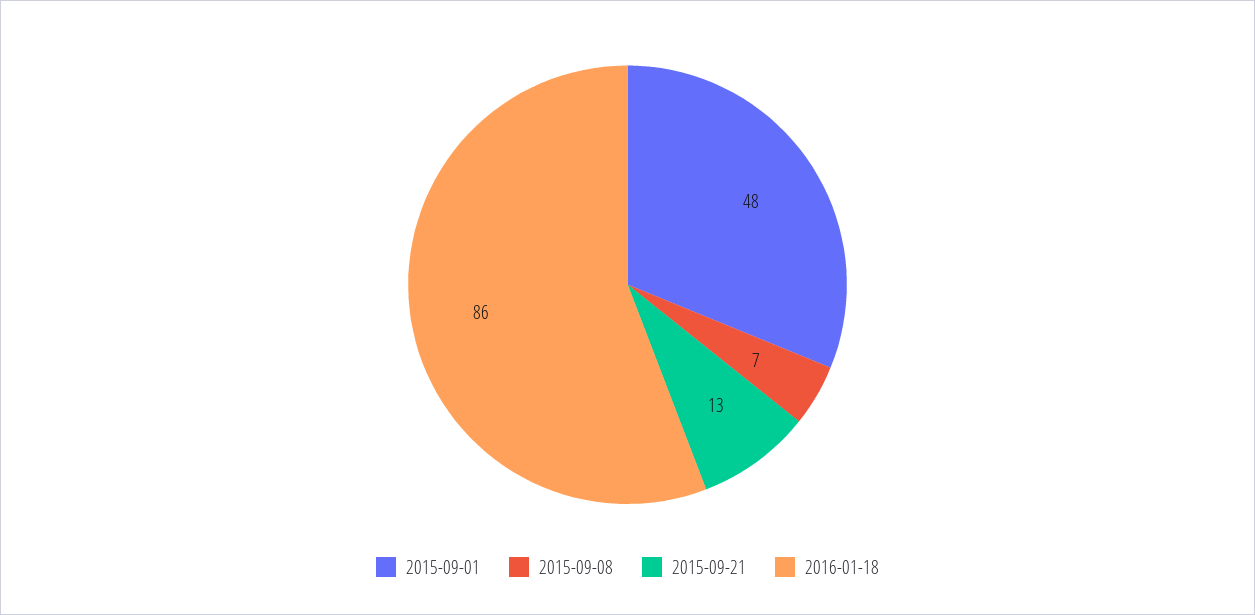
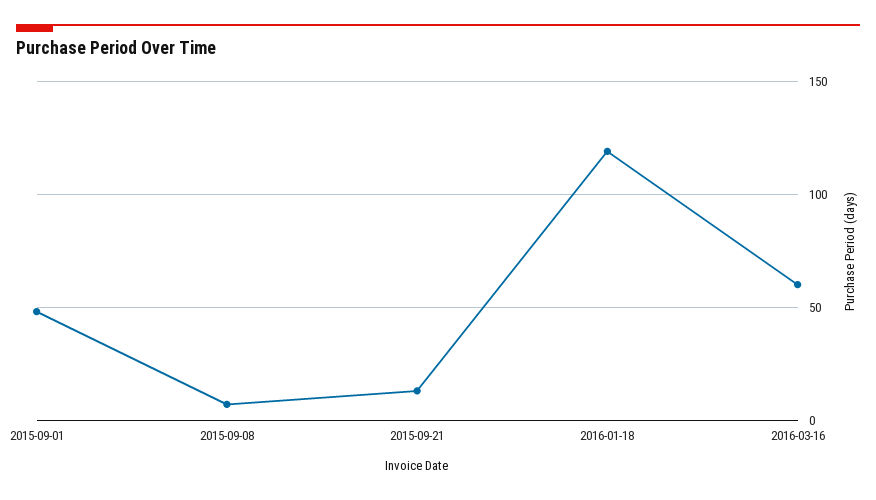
2016-01-18: 86 -> 120
2016-03-16: none -> 60

